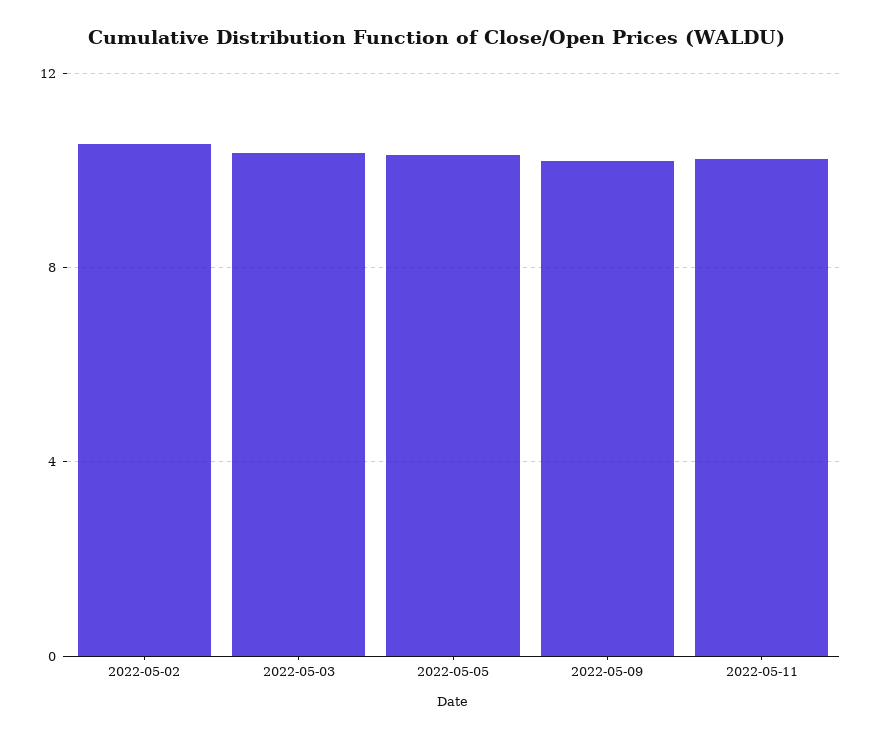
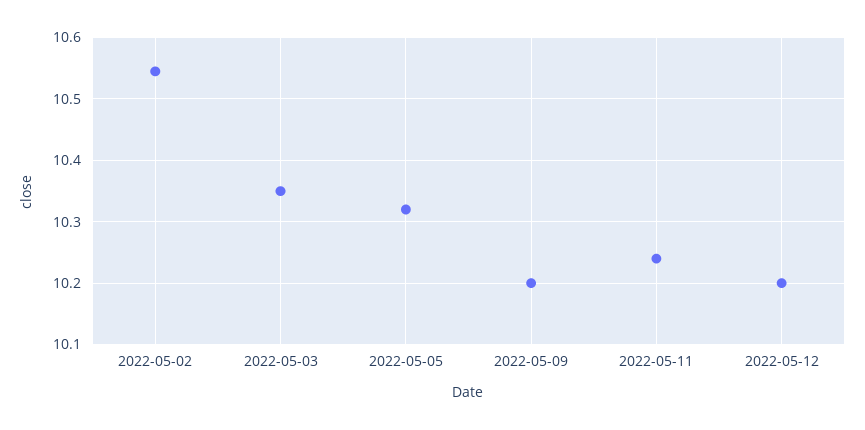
2022-05-12: none -> 10.2

